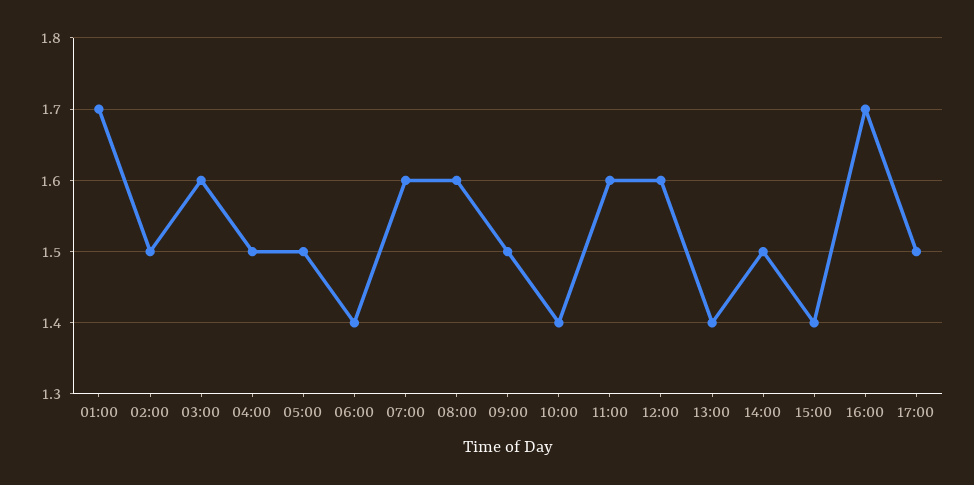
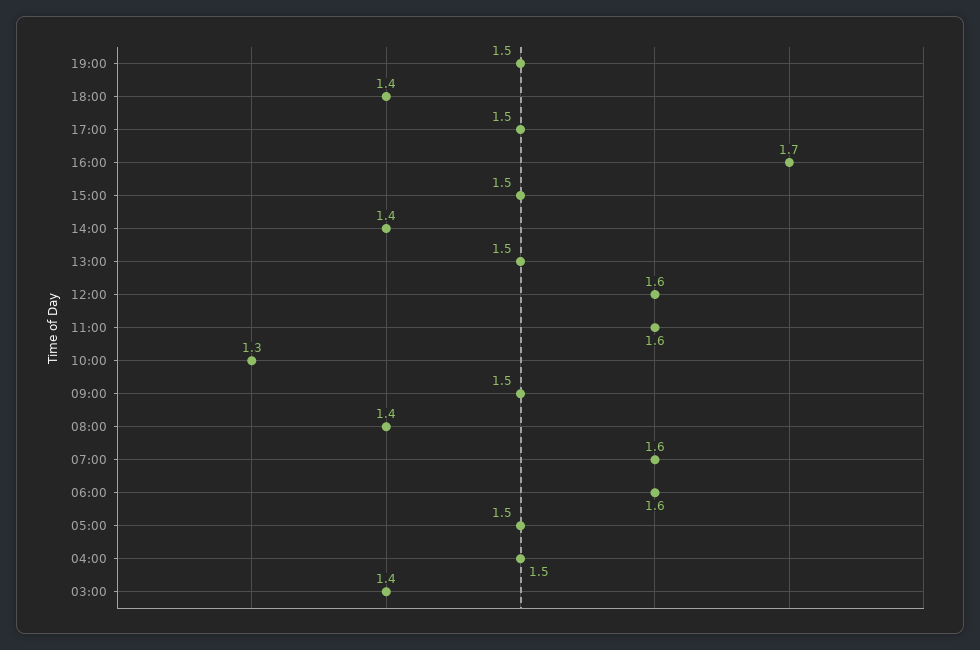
01:00: 1.7 -> none
02:00: 1.5 -> none
03:00: 1.6 -> 1.4
06:00: 1.4 -> 1.6
08:00: 1.6 -> 1.4
10:00: 1.4 -> 1.3
13:00: 1.4 -> 1.5
14:00: 1.5 -> 1.4
15:00: 1.4 -> 1.5
19:00: none -> 1.5
18:00: none -> 1.4

